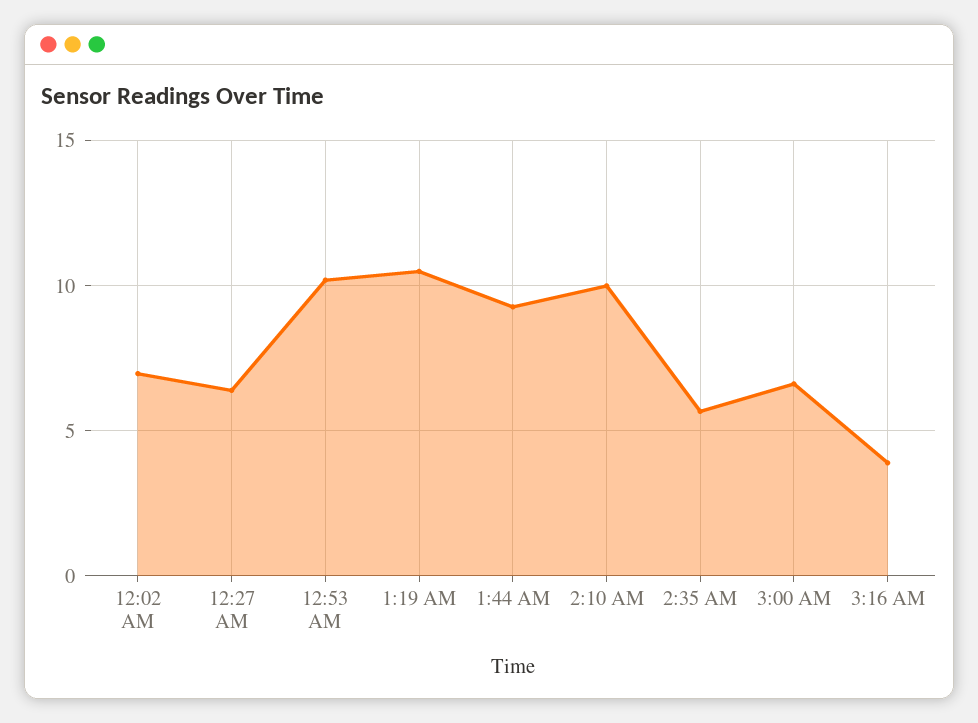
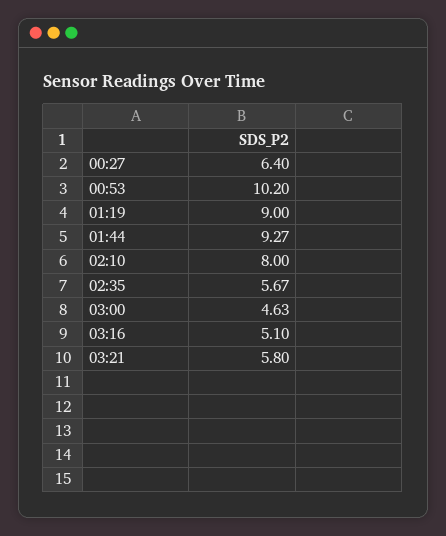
12:02 AM: 7 -> none
1:19 AM: 10.5 -> 9
2:10 AM: 10 -> 8
3:00 AM: 6.5 -> 4.63
3:16 AM: 4 -> 5.1
03:21: none -> 5.8

